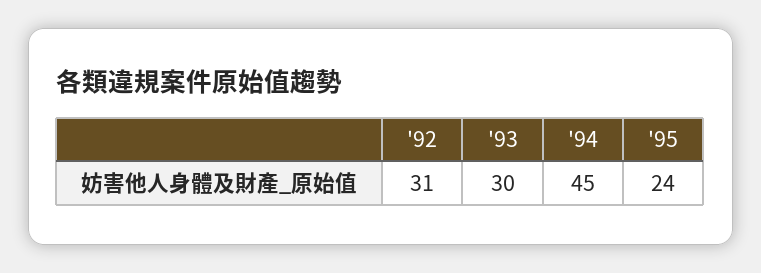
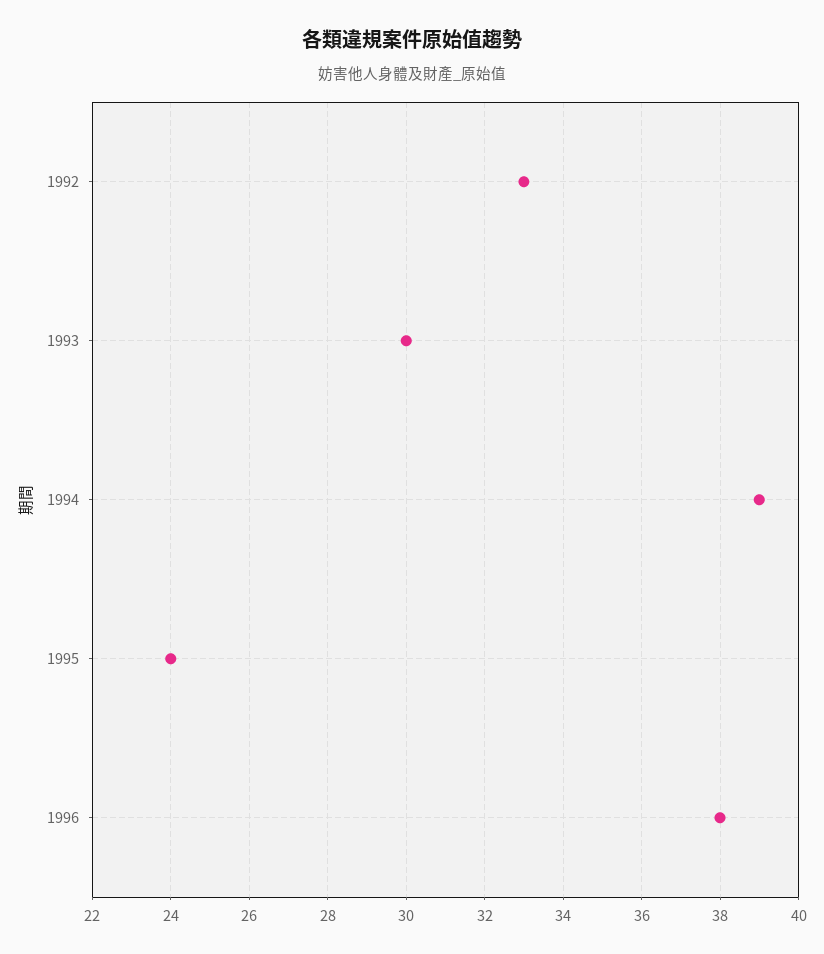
'92: 31 -> 33
'94: 45 -> 39
1996: none -> 38

